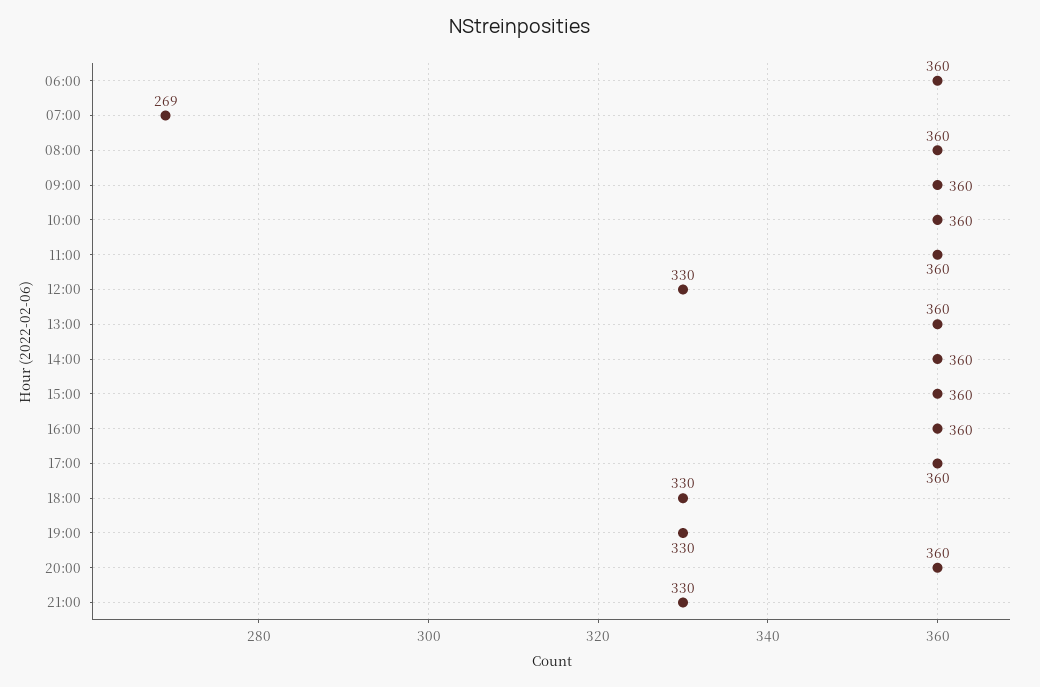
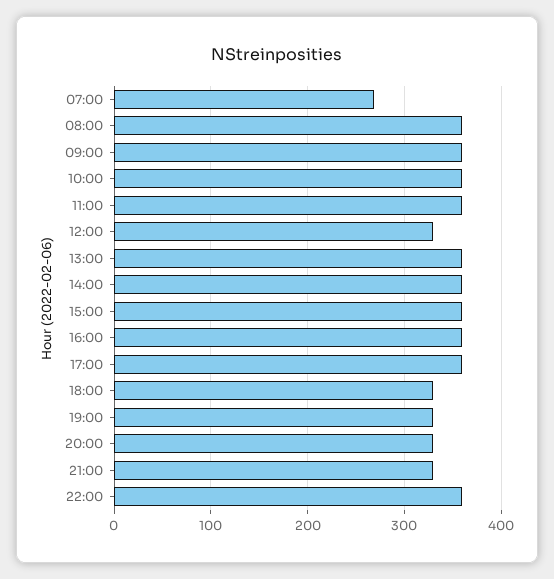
06:00: 360 -> none
20:00: 360 -> 330
22:00: none -> 360

